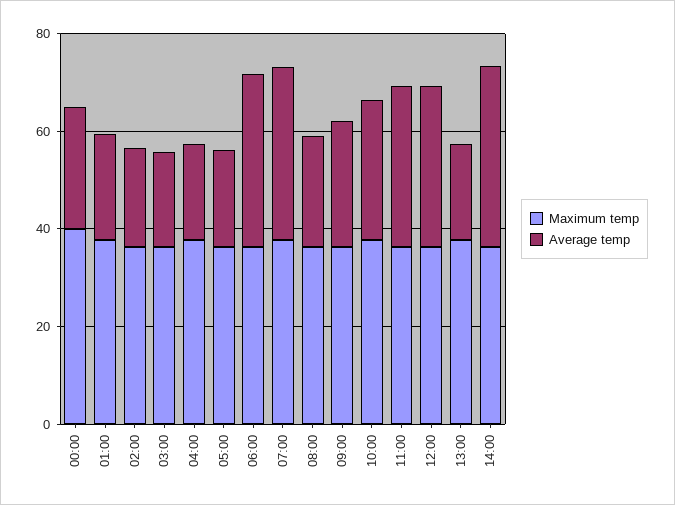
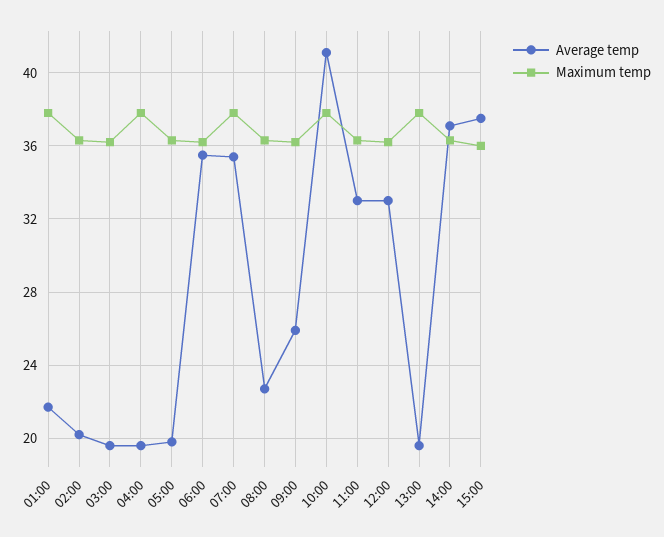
Maximum temp, 00:00: 40 -> none
Average temp, 00:00: 25 -> none
Average temp, 10:00: 30 -> 41
Average temp, 15:00: none -> 37.5
Maximum temp, 15:00: none -> 36

